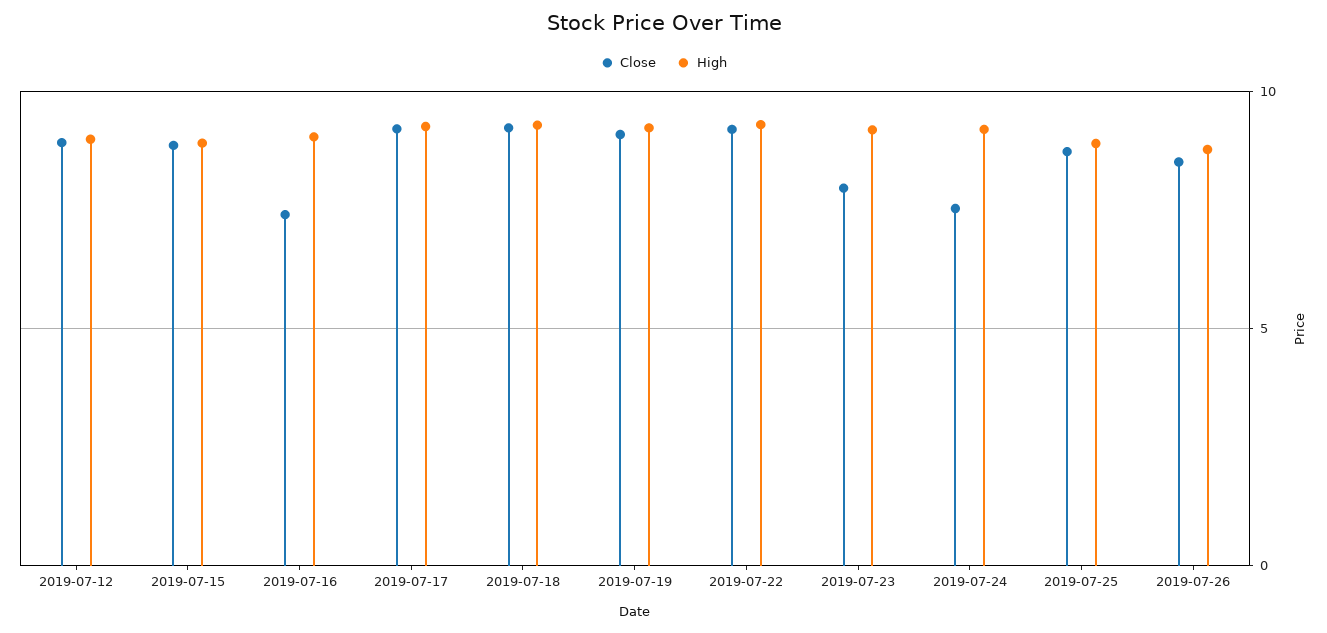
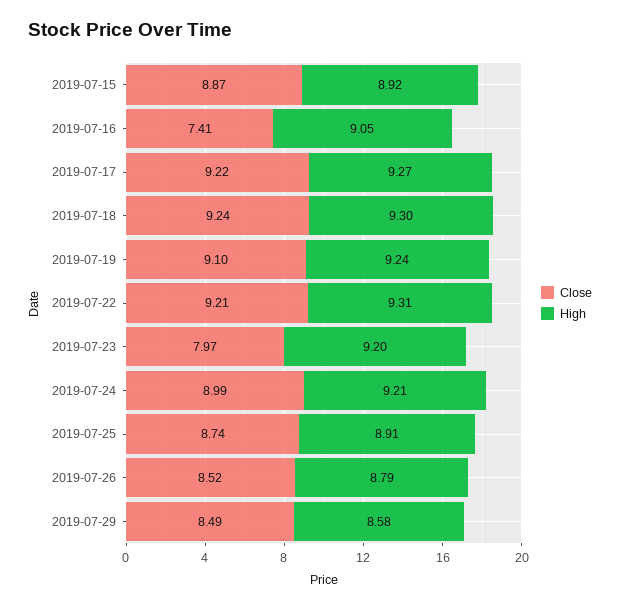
Close, 2019-07-12: 9 -> none
High, 2019-07-12: 9 -> none
Close, 2019-07-24: 7.5 -> 8.99
Close, 2019-07-29: none -> 8.49
High, 2019-07-29: none -> 8.58

